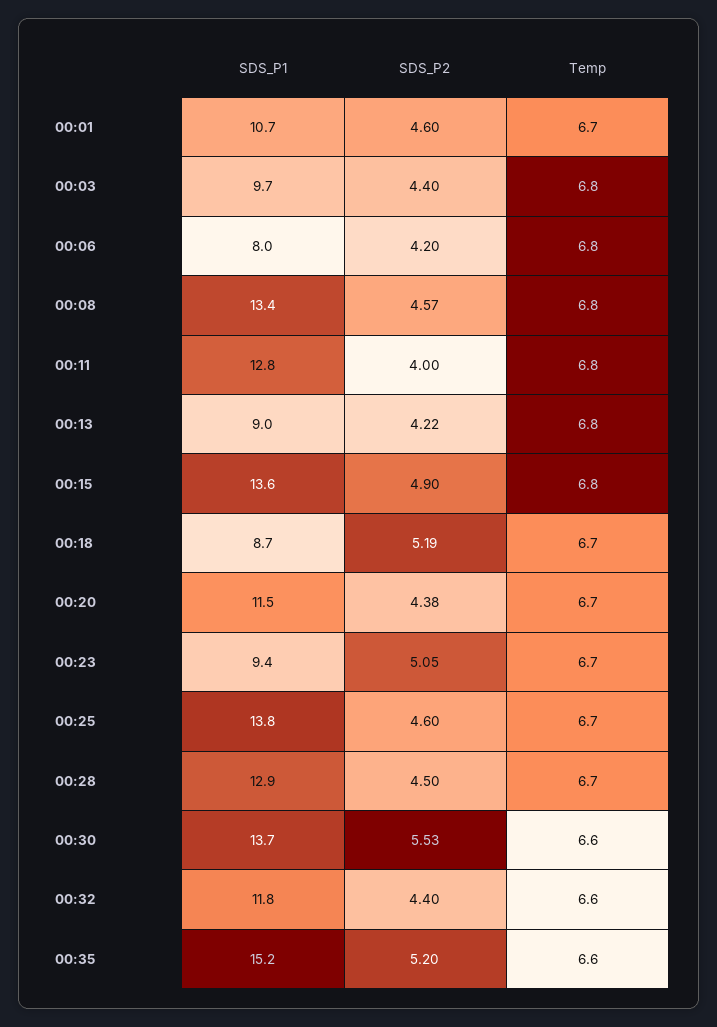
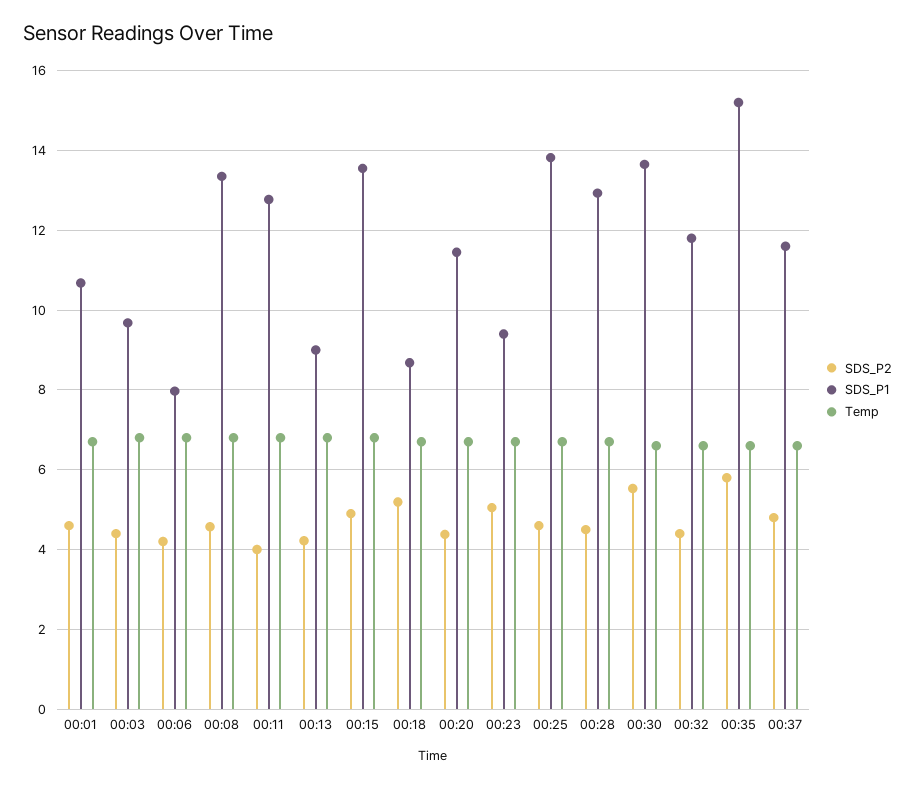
SDS_P2, 00:35: 5.2 -> 5.8
SDS_P2, 00:37: none -> 4.8
SDS_P1, 00:37: none -> 11.6
Temp, 00:37: none -> 6.6

